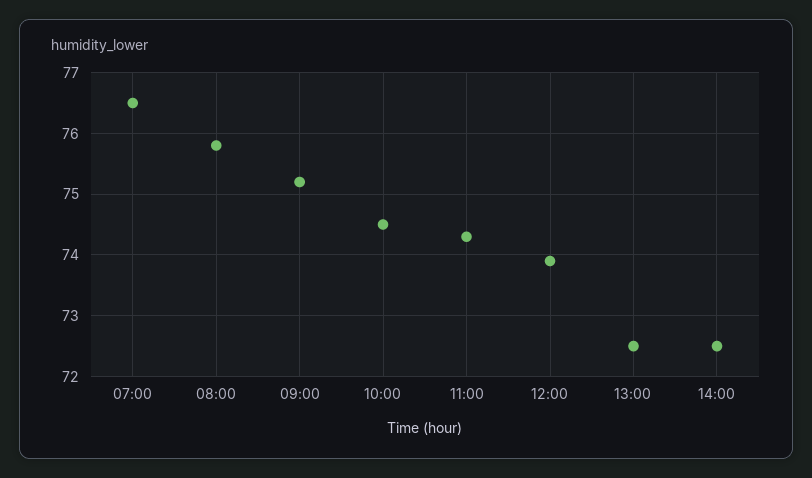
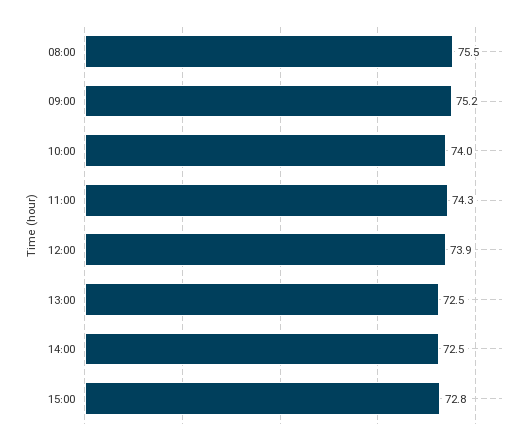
07:00: 76.5 -> none
08:00: 75.8 -> 75.5
10:00: 74.5 -> 74
15:00: none -> 72.8

